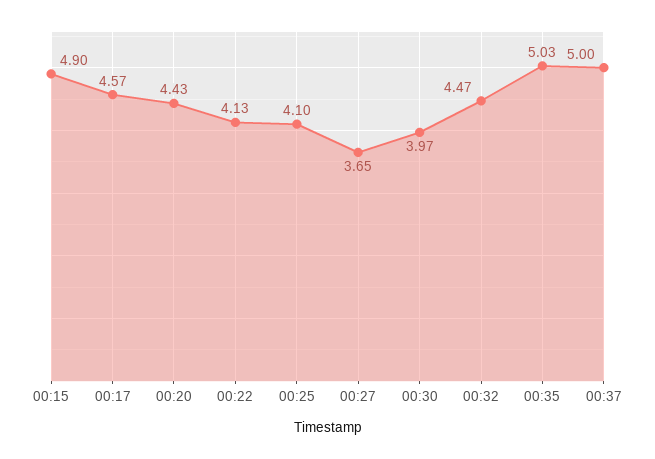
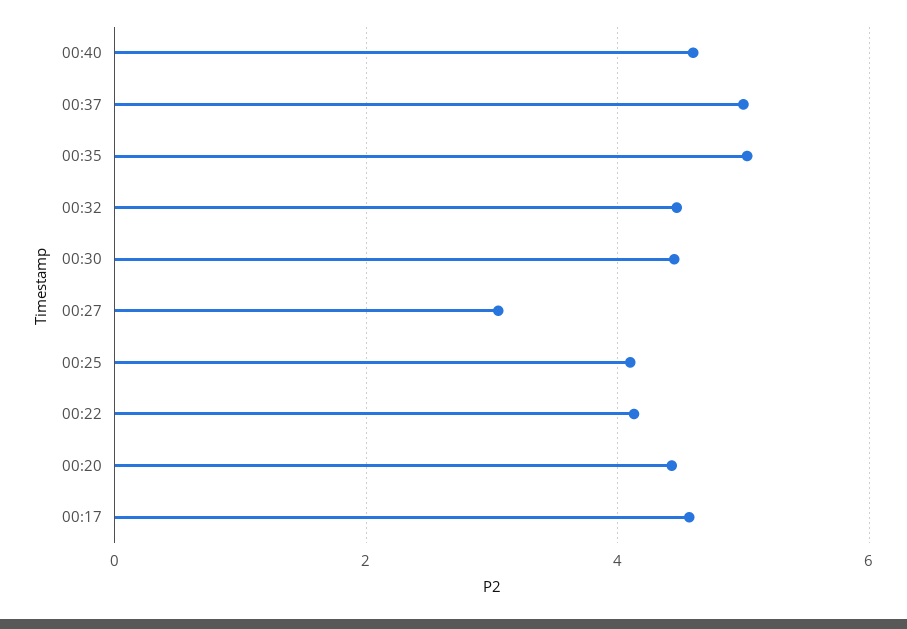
00:15: 4.9 -> none
00:27: 3.65 -> 3
00:30: 3.97 -> 4.4
00:40: none -> 4.6

